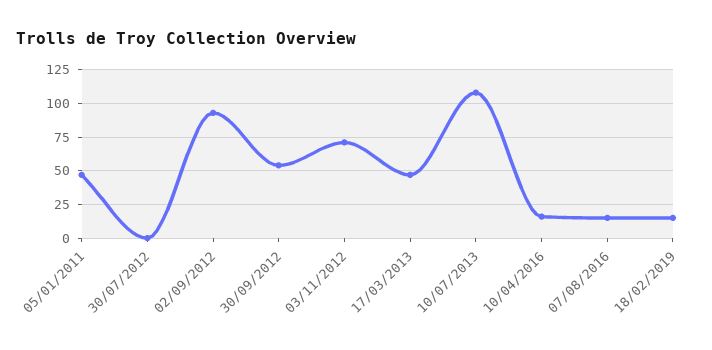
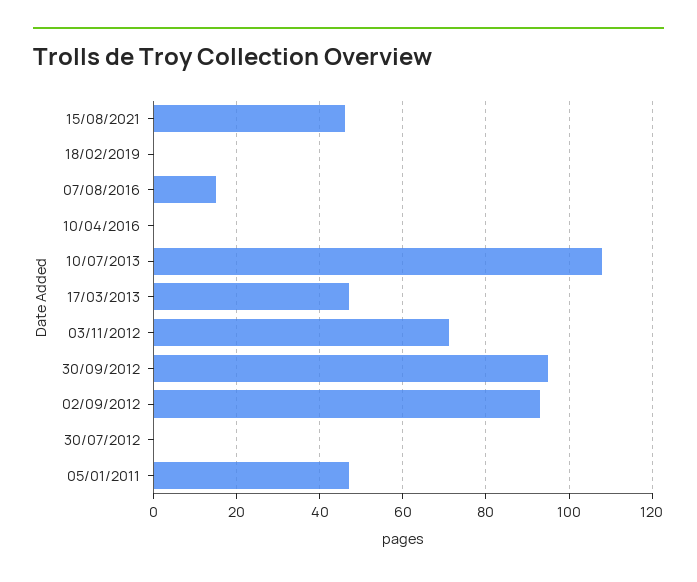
30/09/2012: 55 -> 95
10/04/2016: 15 -> 0
18/02/2019: 15 -> 0
15/08/2021: none -> 45

